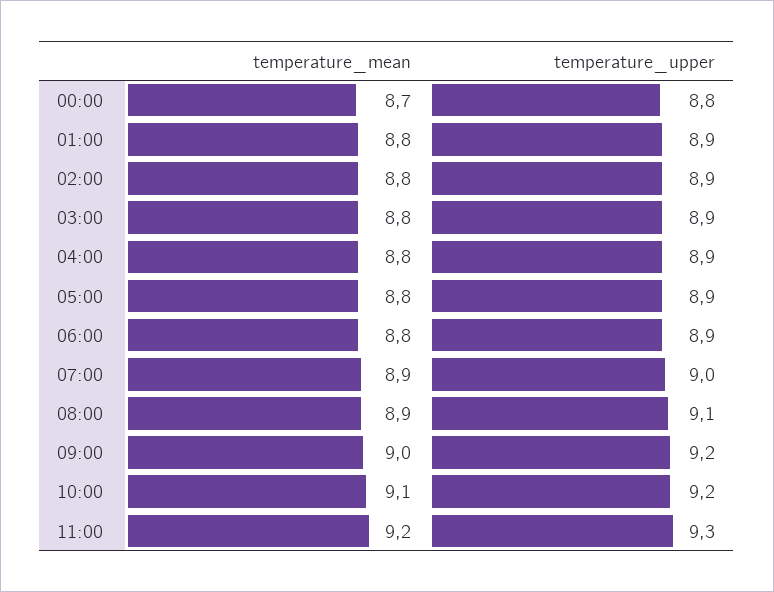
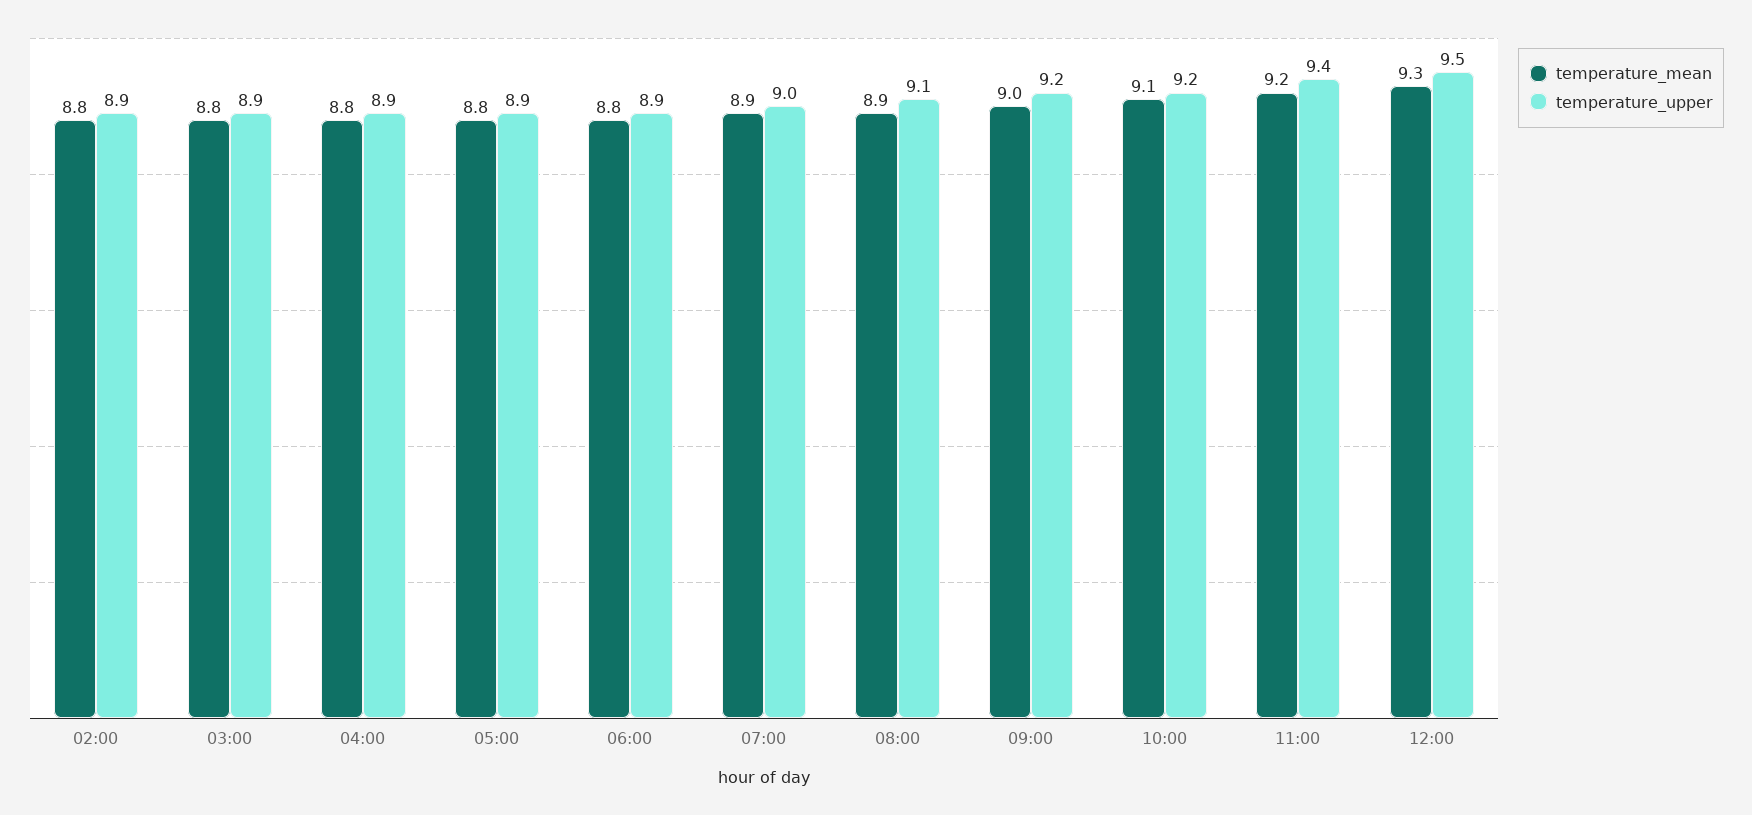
temperature_mean, 00:00: 8.7 -> none
temperature_upper, 00:00: 8.8 -> none
temperature_mean, 01:00: 8.8 -> none
temperature_upper, 01:00: 8.9 -> none
temperature_upper, 11:00: 9.3 -> 9.4
temperature_mean, 12:00: none -> 9.3
temperature_upper, 12:00: none -> 9.5

